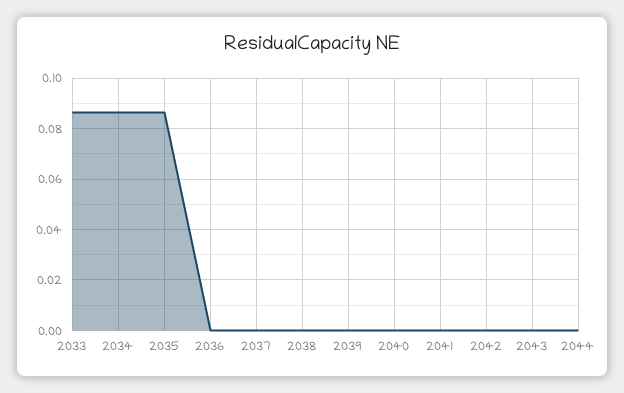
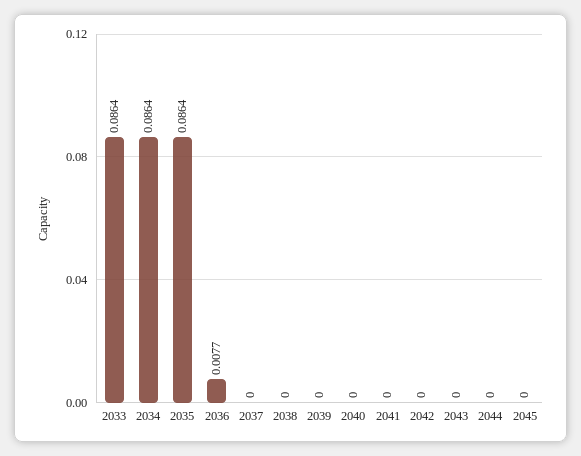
2036: 0 -> 0.0077
2045: none -> 0

